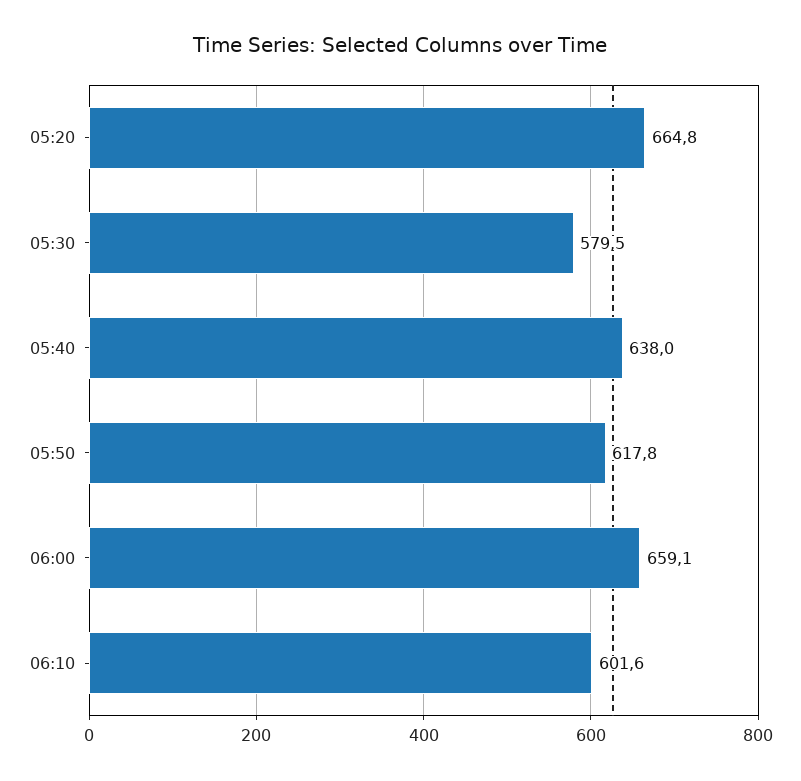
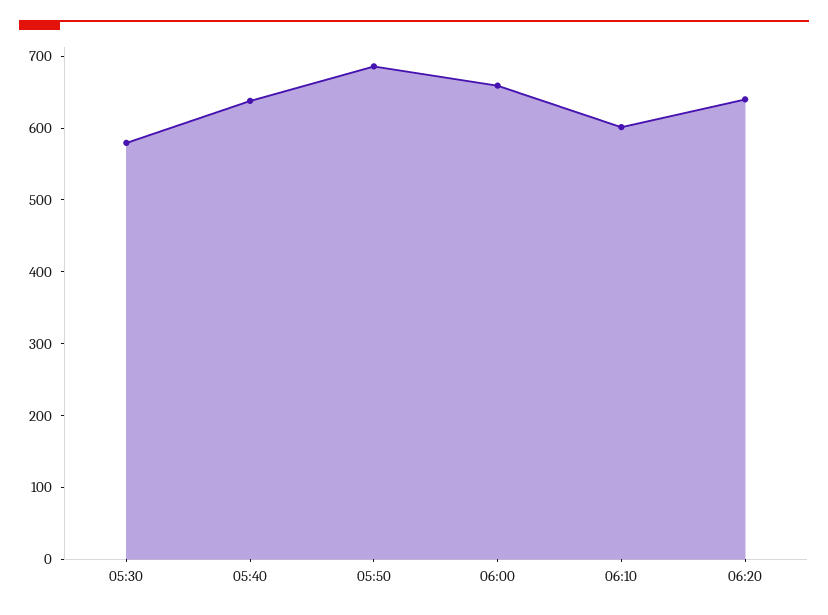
05:20: 664.8 -> none
05:50: 617.8 -> 680
06:20: none -> 640

